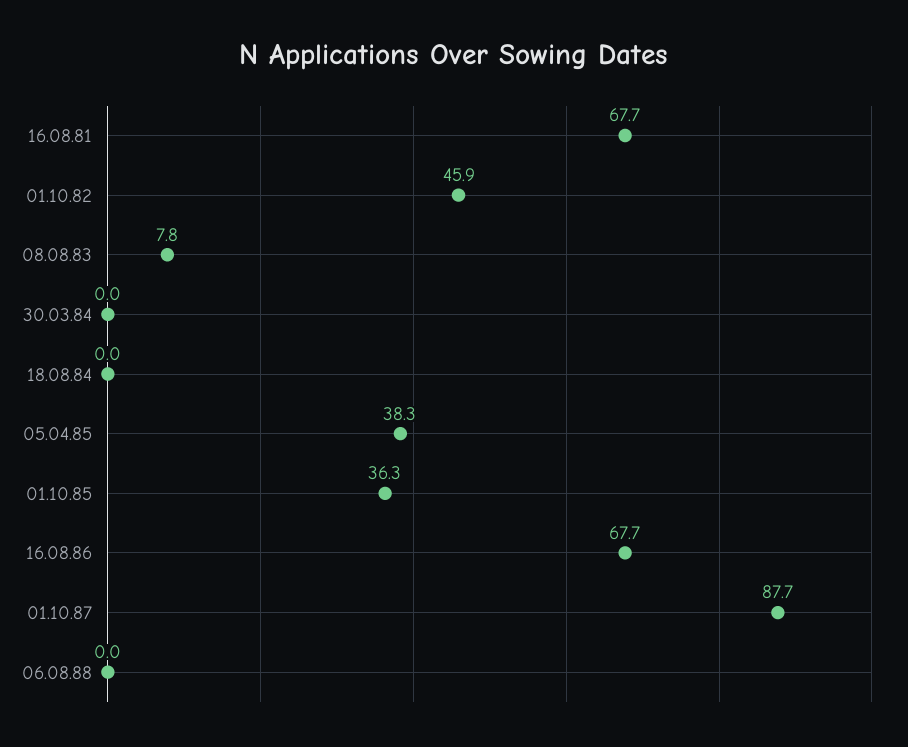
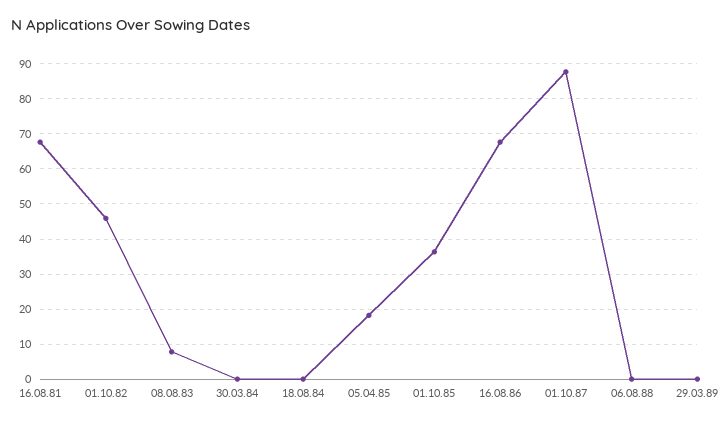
05.04.85: 38.3 -> 18
29.03.89: none -> 0

